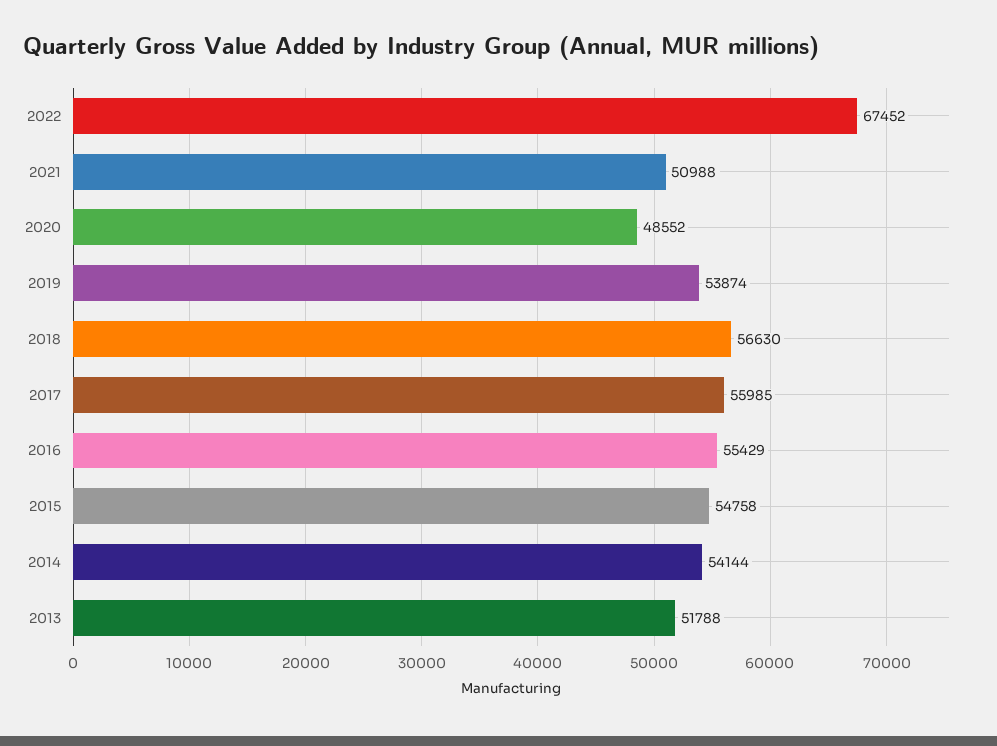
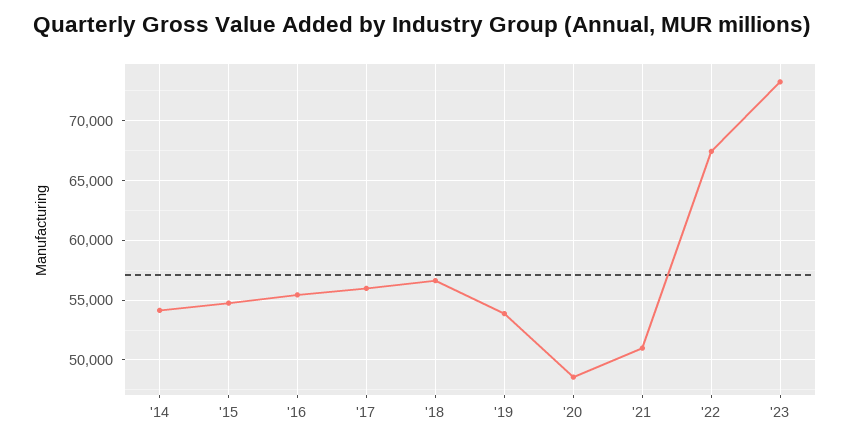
2013: 51788 -> none
'23: none -> 73000

